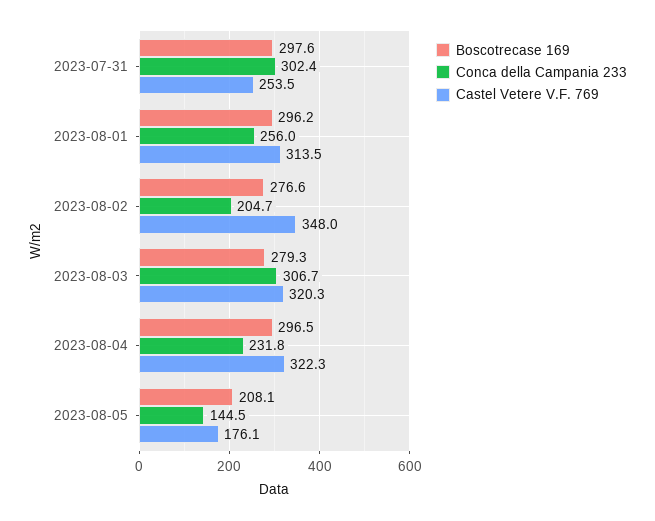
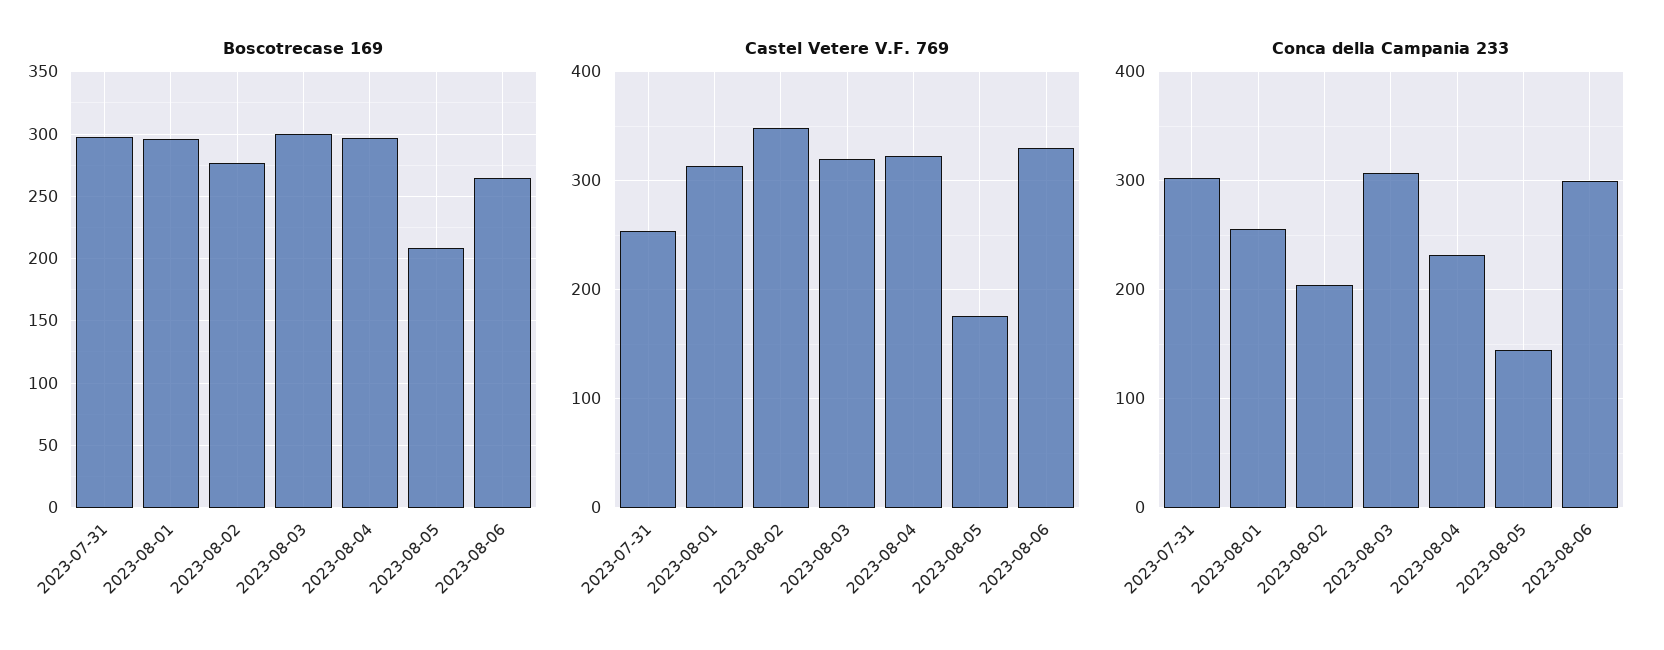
Boscotrecase 169, 2023-08-03: 279.3 -> 300
Boscotrecase 169, 2023-08-06: none -> 265
Castel Vetere V.F. 769, 2023-08-06: none -> 330
Conca della Campania 233, 2023-08-06: none -> 300

